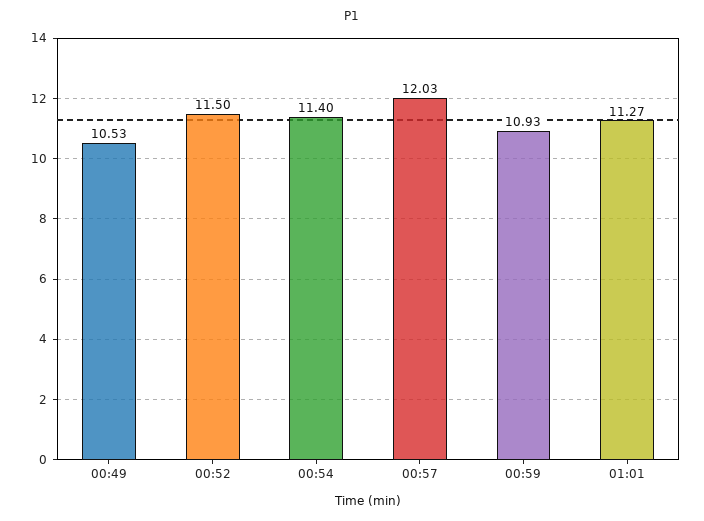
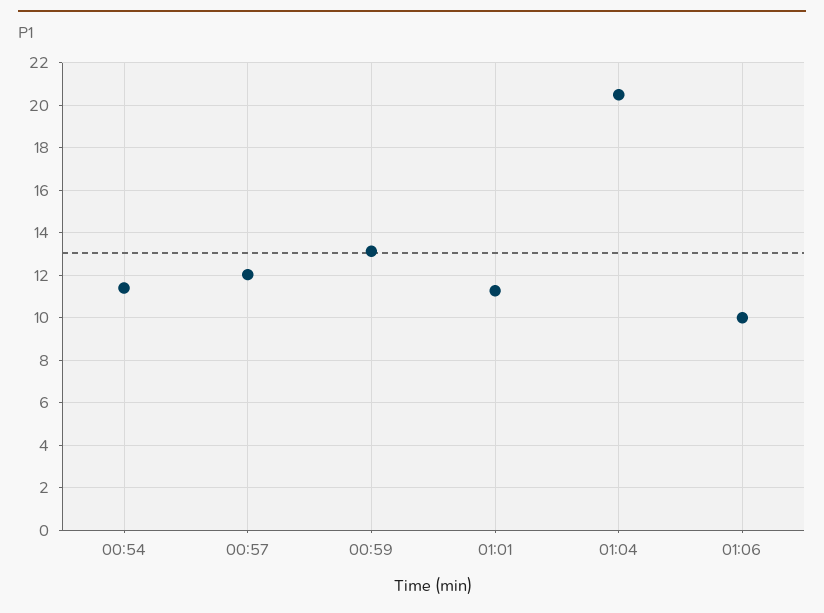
00:49: 10.53 -> none
00:52: 11.5 -> none
00:59: 10.93 -> 13
01:04: none -> 20.5
01:06: none -> 10

